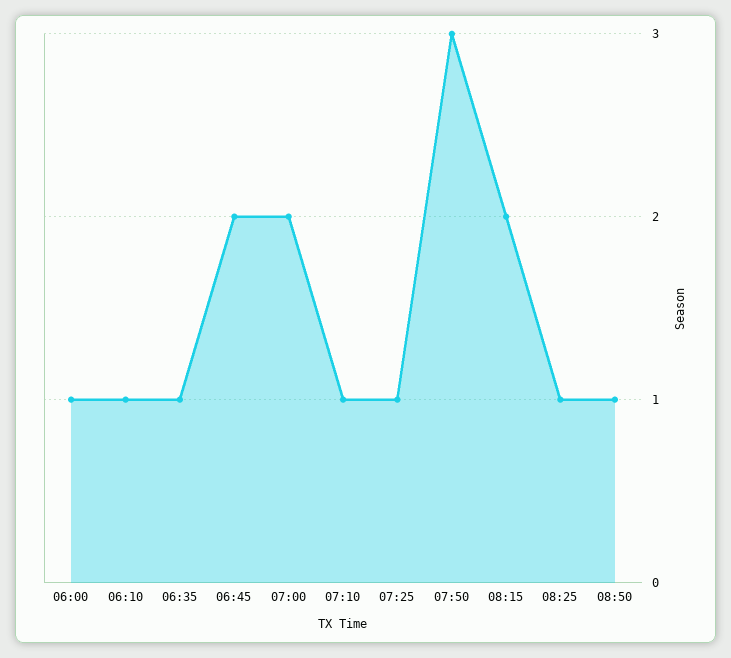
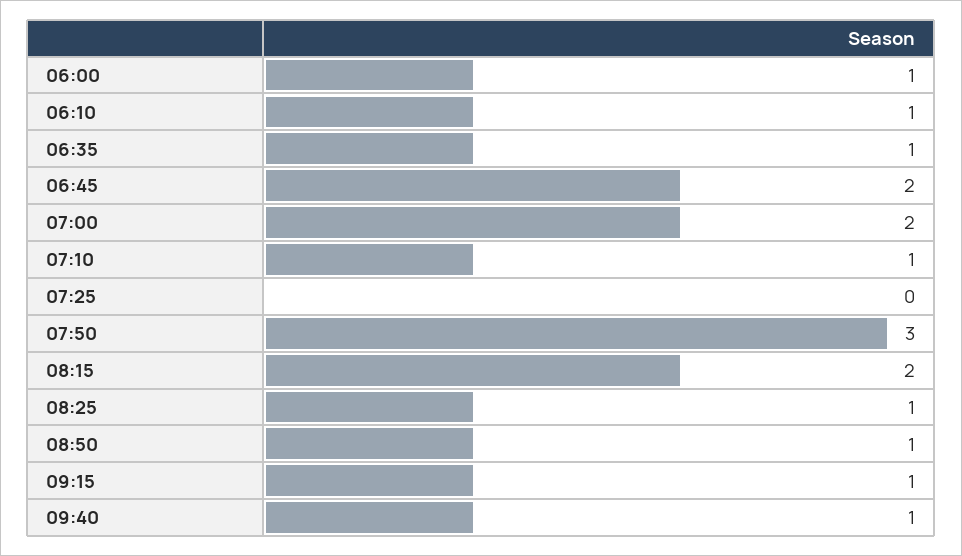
07:25: 1 -> 0
09:15: none -> 1
09:40: none -> 1

